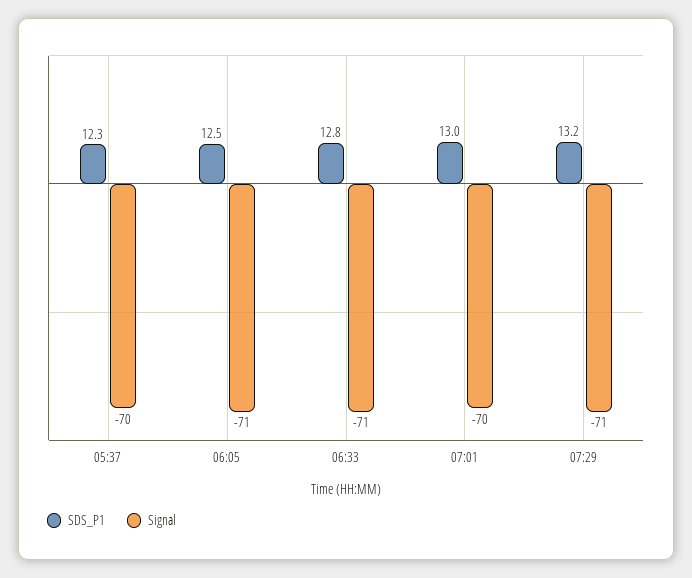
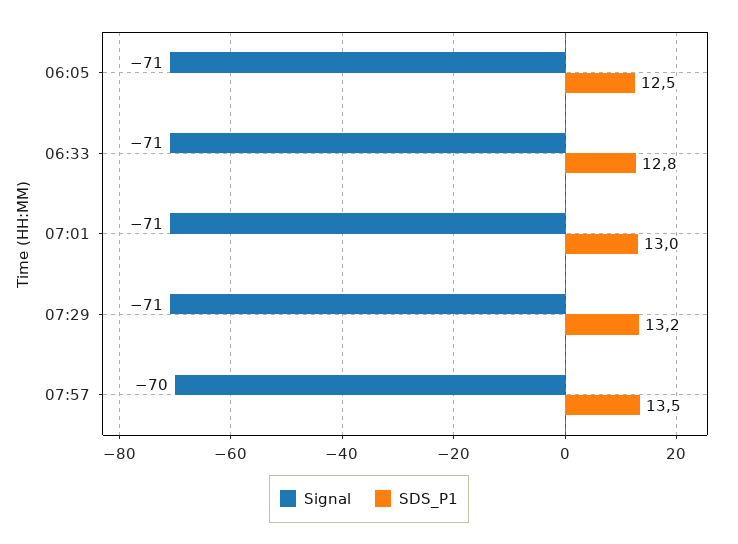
SDS_P1, 05:37: 12.3 -> none
Signal, 05:37: -70 -> none
Signal, 07:01: -70 -> -71
Signal, 07:57: none -> -70
SDS_P1, 07:57: none -> 13.5

